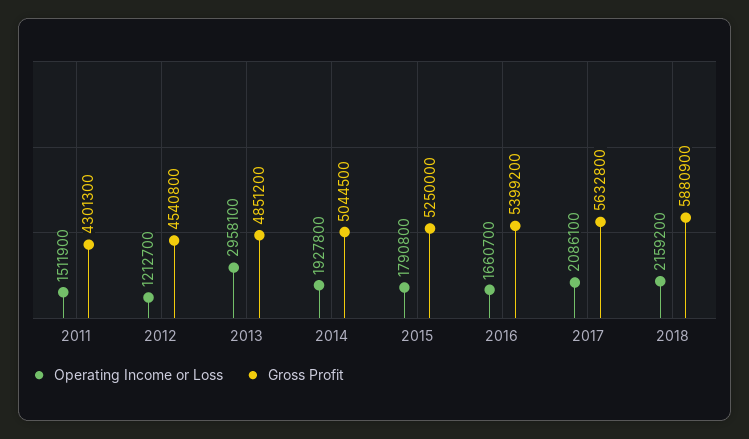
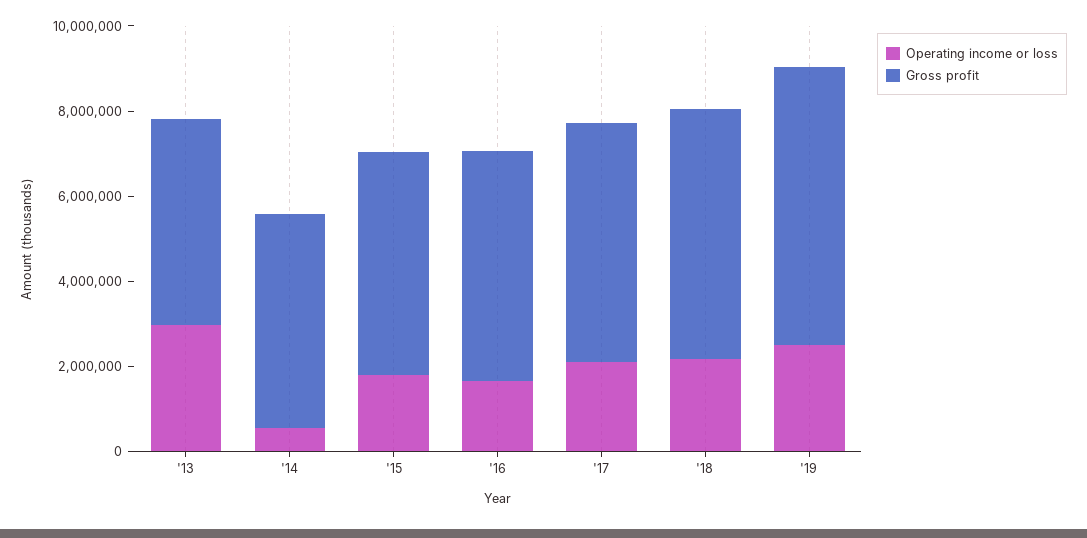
Operating Income or Loss, 2011: 1511900 -> none
Gross Profit, 2011: 4301300 -> none
Operating Income or Loss, 2012: 1212700 -> none
Gross Profit, 2012: 4540800 -> none
Operating Income or Loss, 2014: 1927800 -> 500000
Operating Income or Loss, '19: none -> 2500000
Gross Profit, '19: none -> 6500000

